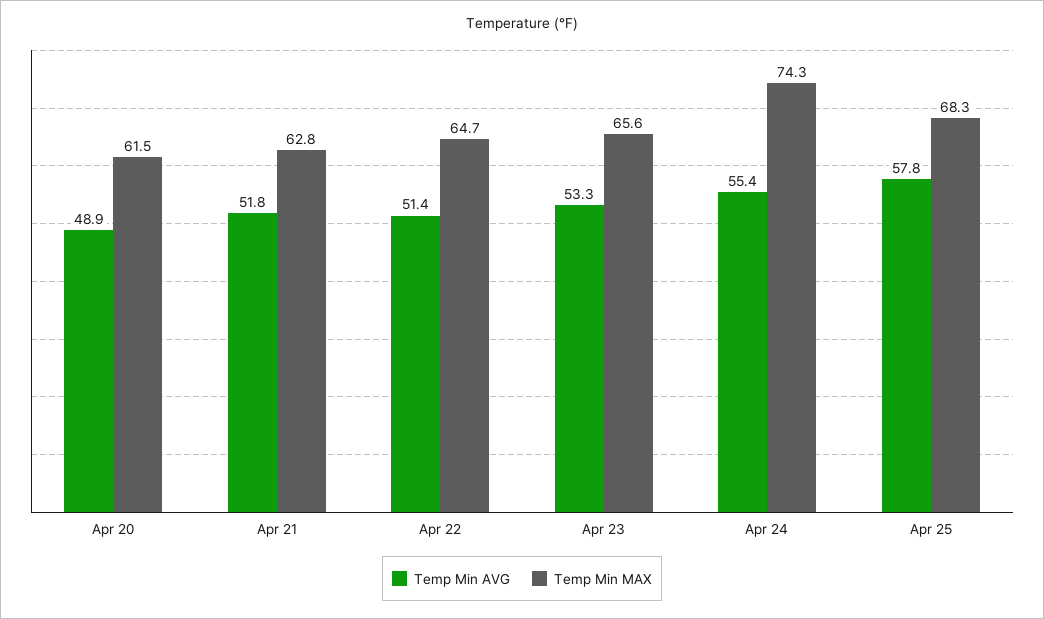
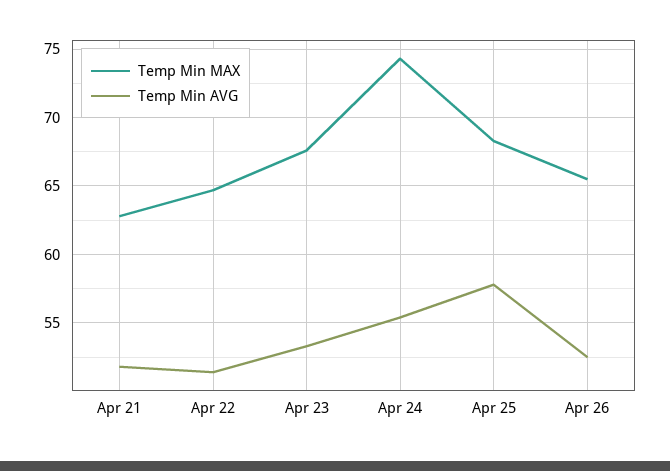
Temp Min AVG, Apr 20: 48.9 -> none
Temp Min MAX, Apr 20: 61.5 -> none
Temp Min MAX, Apr 23: 65.6 -> 67.5
Temp Min MAX, Apr 26: none -> 65.5
Temp Min AVG, Apr 26: none -> 52.5

